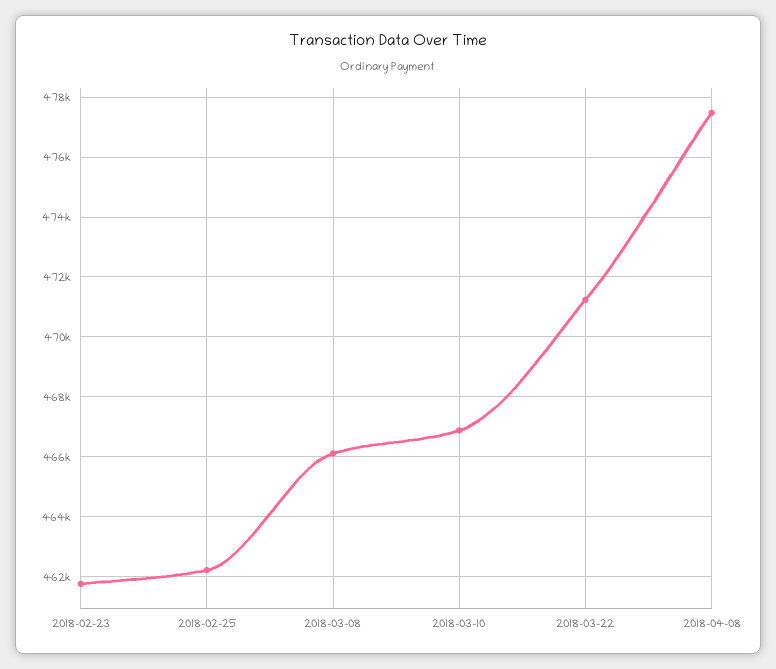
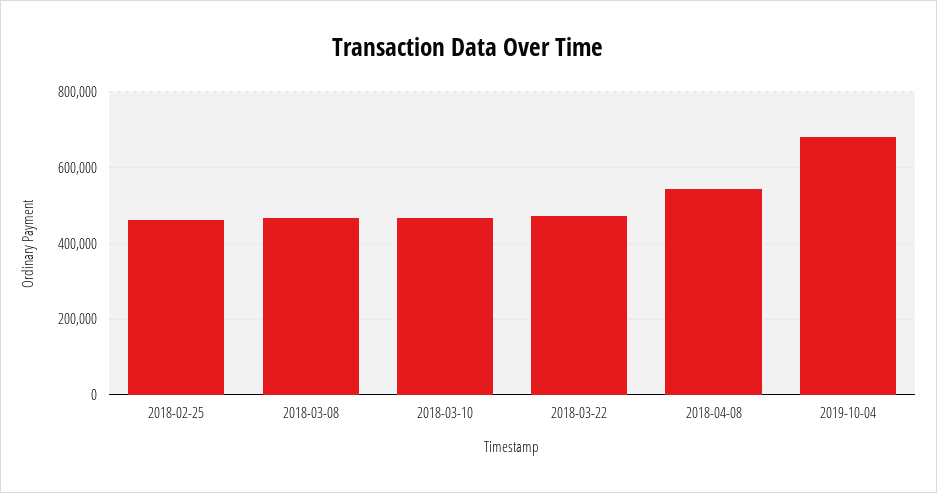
2018-02-23: 461750 -> none
2018-04-08: 477500 -> 540000
2019-10-04: none -> 680000

